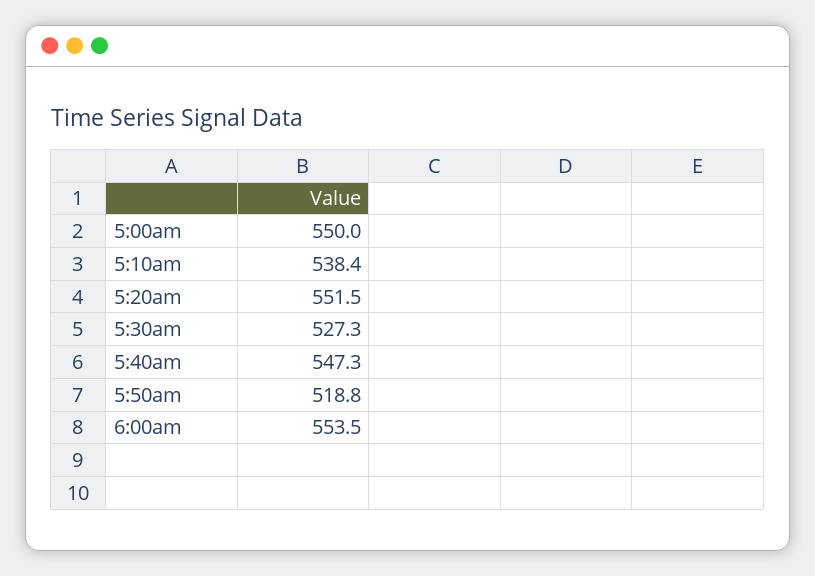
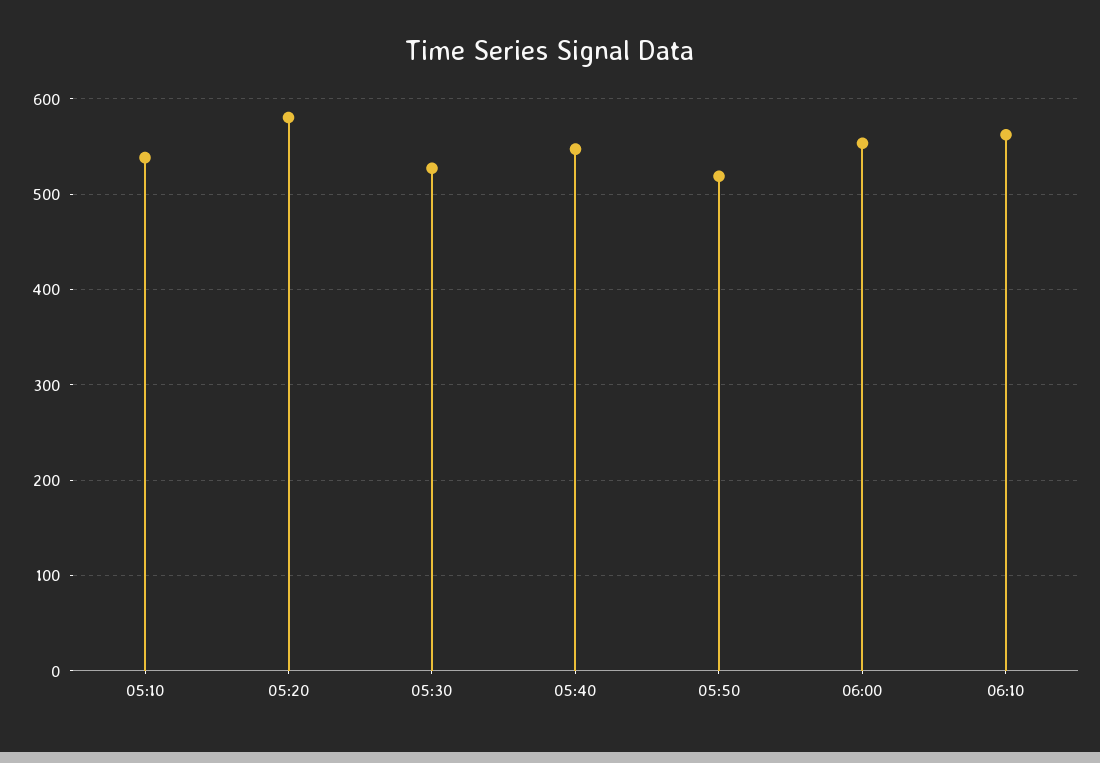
5:00am: 550 -> none
5:20am: 551.5 -> 580
06:10: none -> 560

